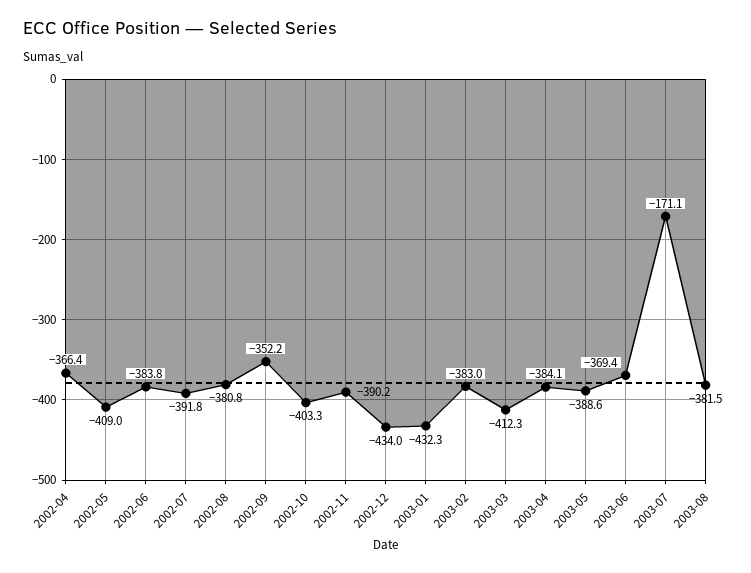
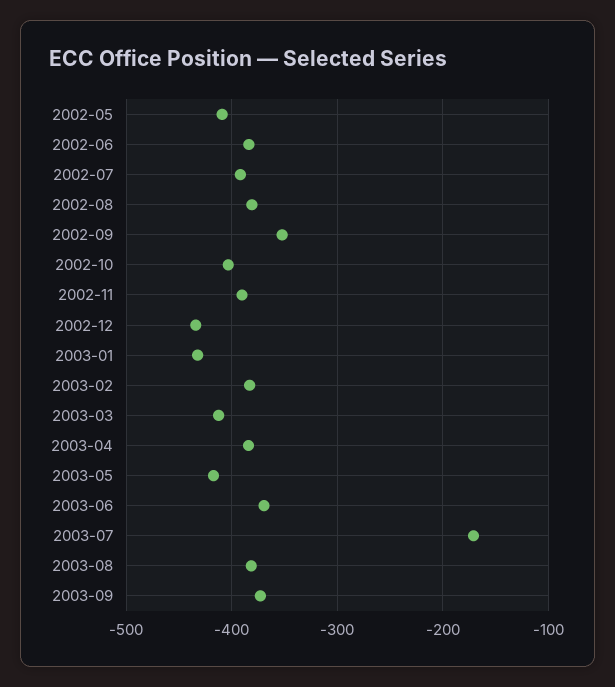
2002-04: -366.4 -> none
2003-05: -388.6 -> -420
2003-09: none -> -370

